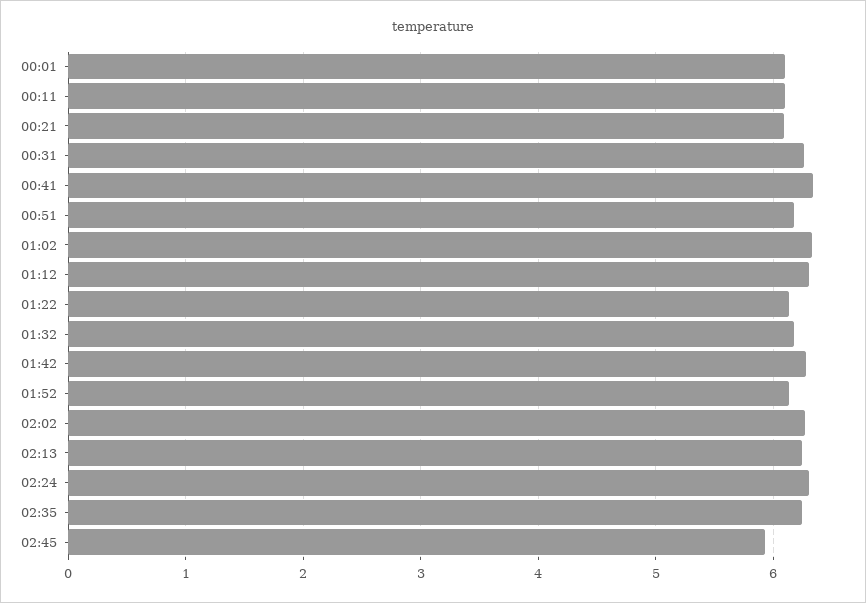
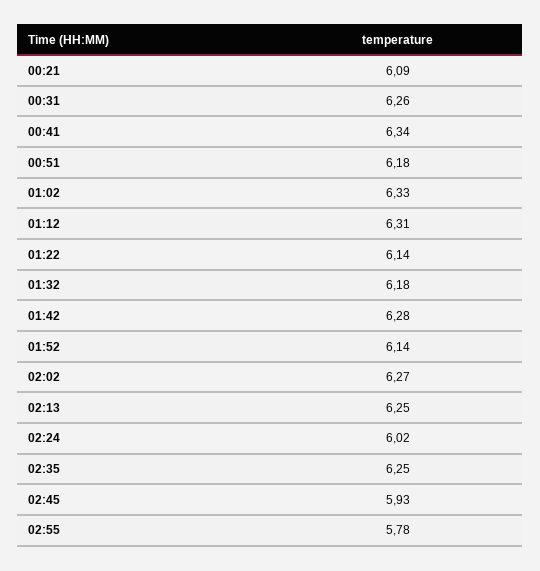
00:01: 6.1 -> none
00:11: 6.1 -> none
02:24: 6.3 -> 6.02
02:55: none -> 5.78

